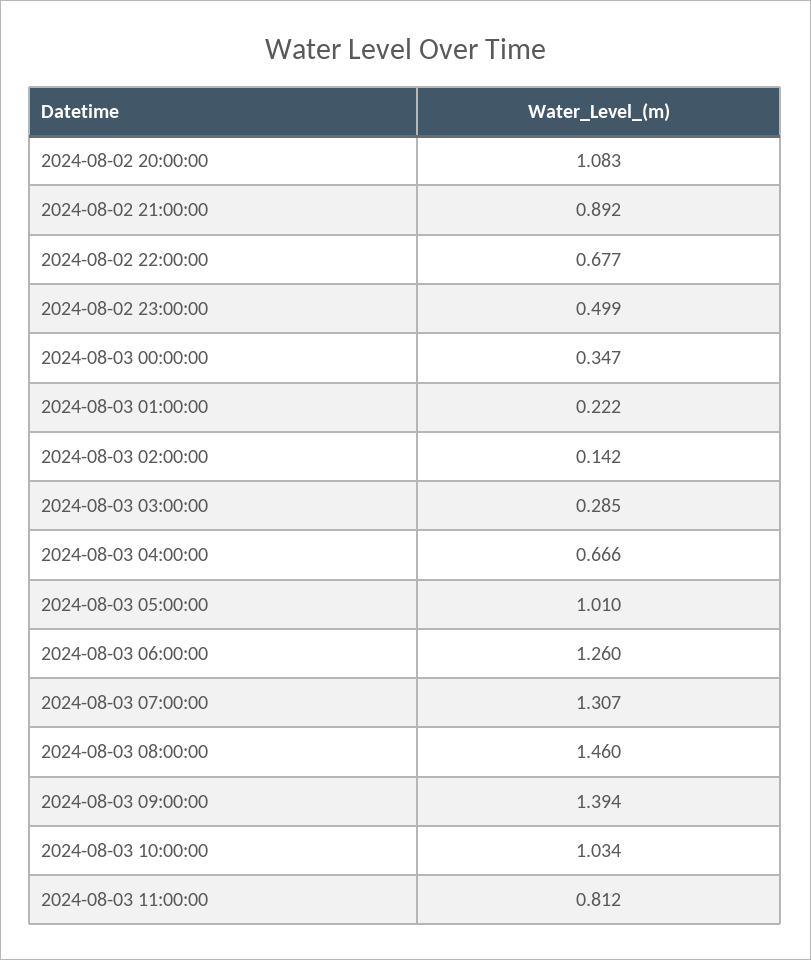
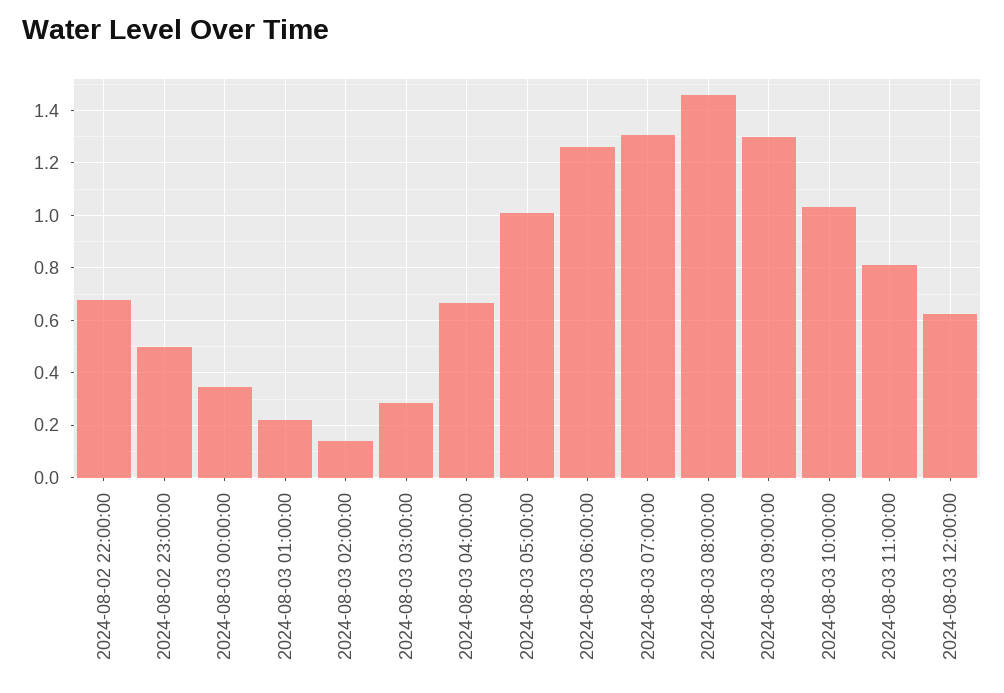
2024-08-02 20:00:00: 1.083 -> none
2024-08-02 21:00:00: 0.892 -> none
2024-08-03 09:00:00: 1.394 -> 1.3
2024-08-03 12:00:00: none -> 0.625

